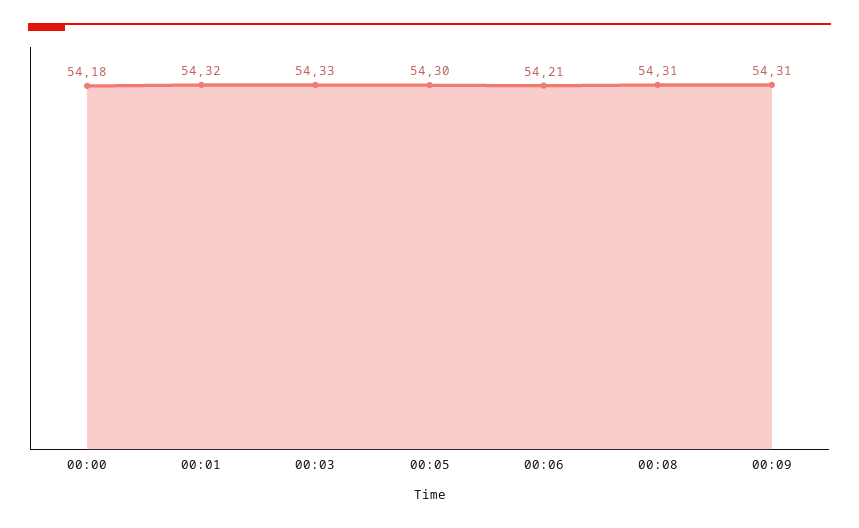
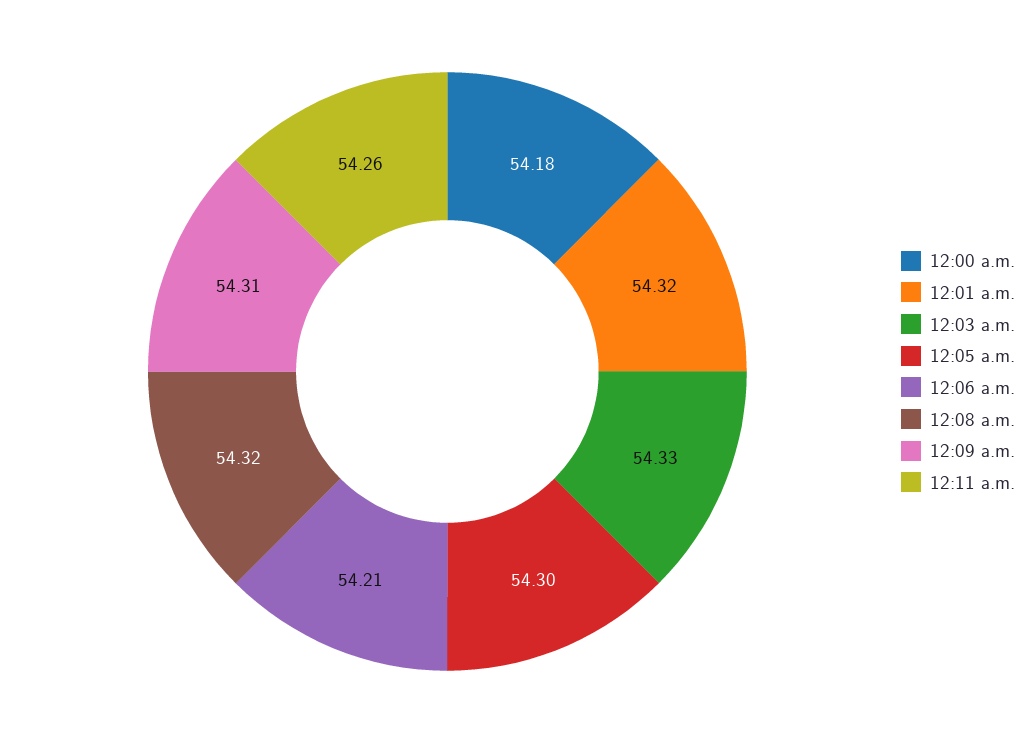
00:08: 54.31 -> 54.32
12:11 a.m.: none -> 54.26

